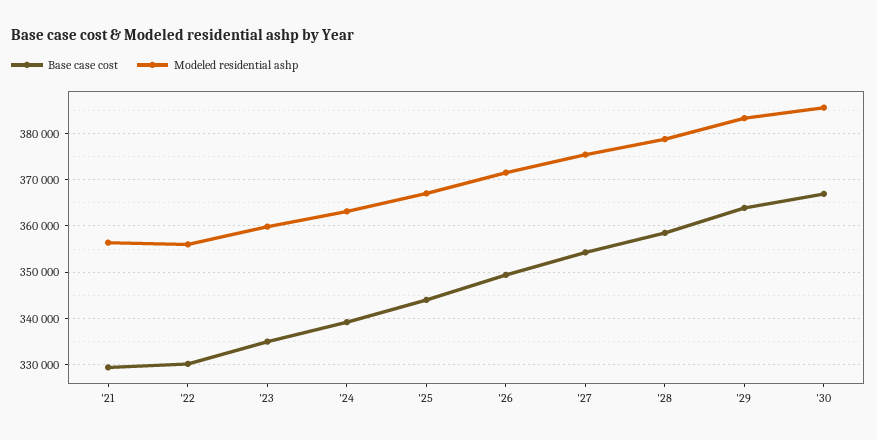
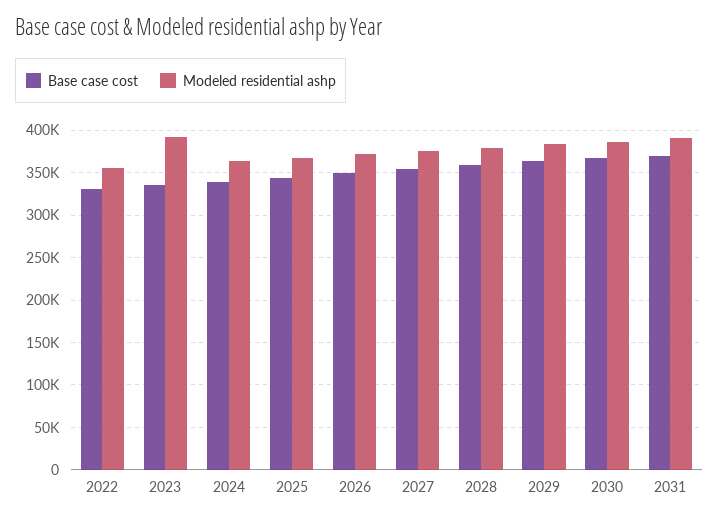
Base case cost, '21: 330000 -> none
Modeled residential ashp, '21: 356000 -> none
Modeled residential ashp, '23: 360000 -> 390000
Base case cost, 2031: none -> 370000
Modeled residential ashp, 2031: none -> 390000

